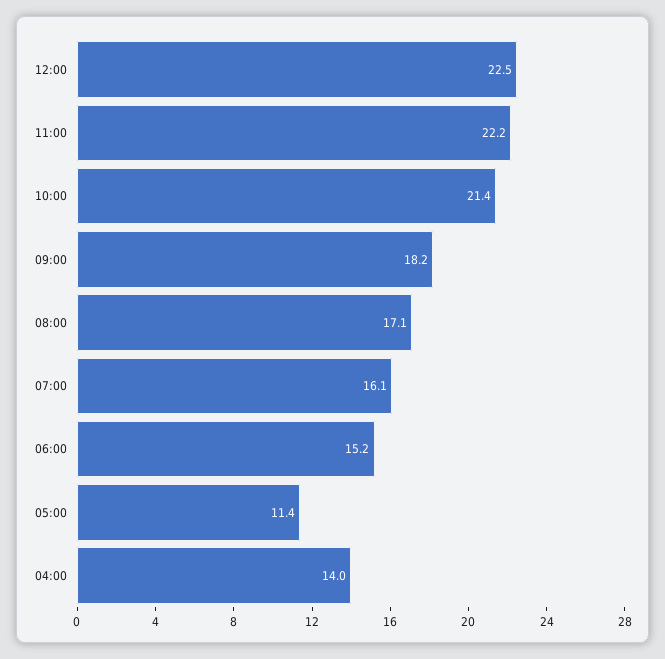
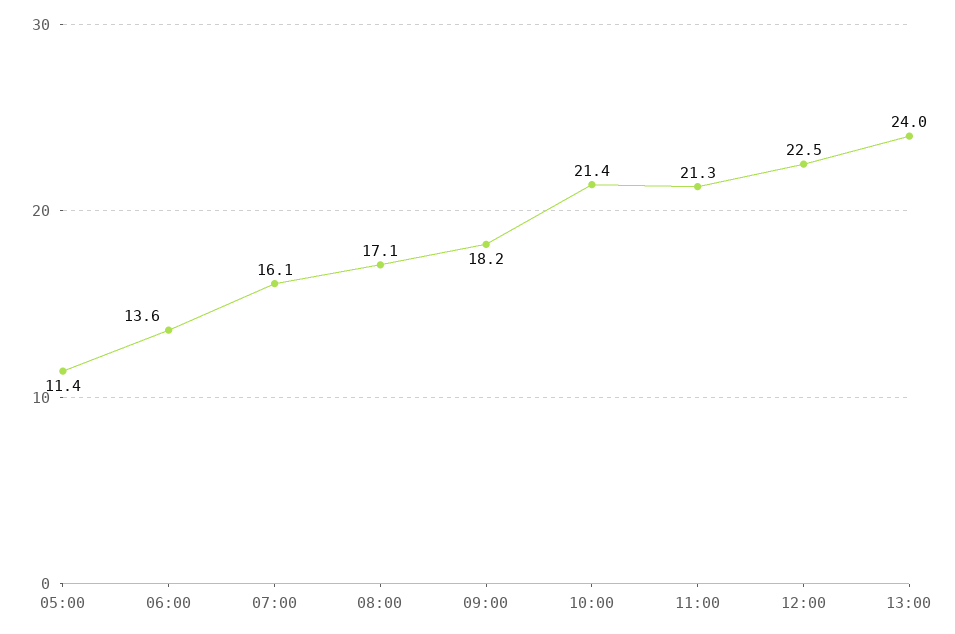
11:00: 22.2 -> 21.3
06:00: 15.2 -> 13.6
04:00: 14 -> none
13:00: none -> 24

